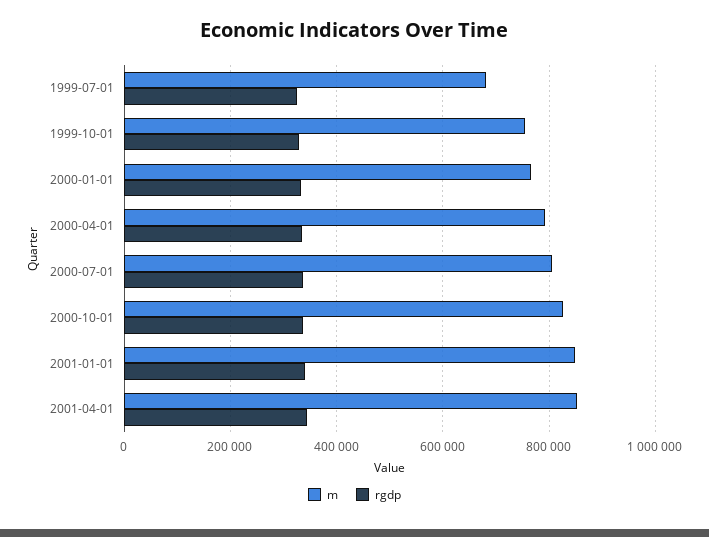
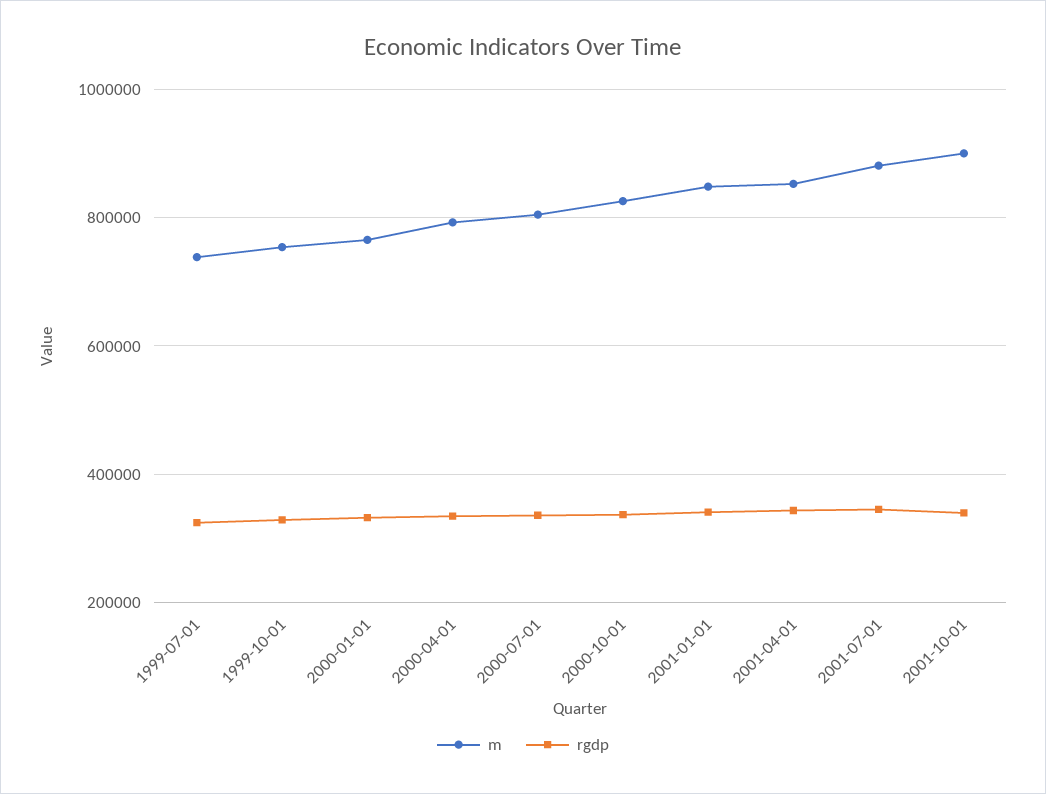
m, 1999-07-01: 680000 -> 740000
m, 2001-07-01: none -> 880000
rgdp, 2001-07-01: none -> 340000
m, 2001-10-01: none -> 900000
rgdp, 2001-10-01: none -> 340000

